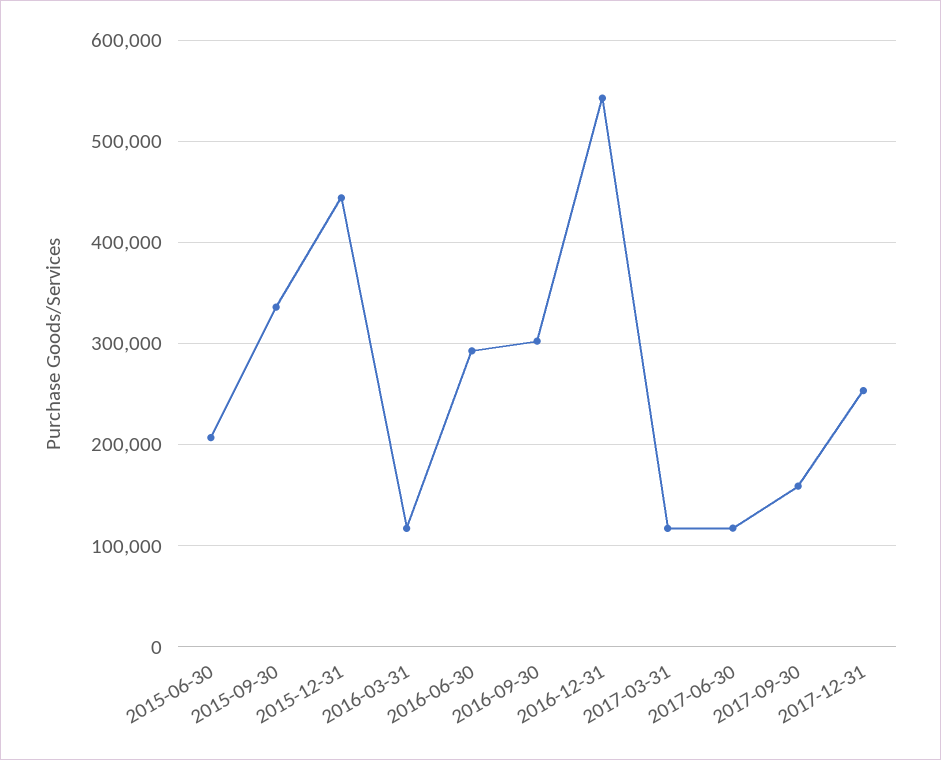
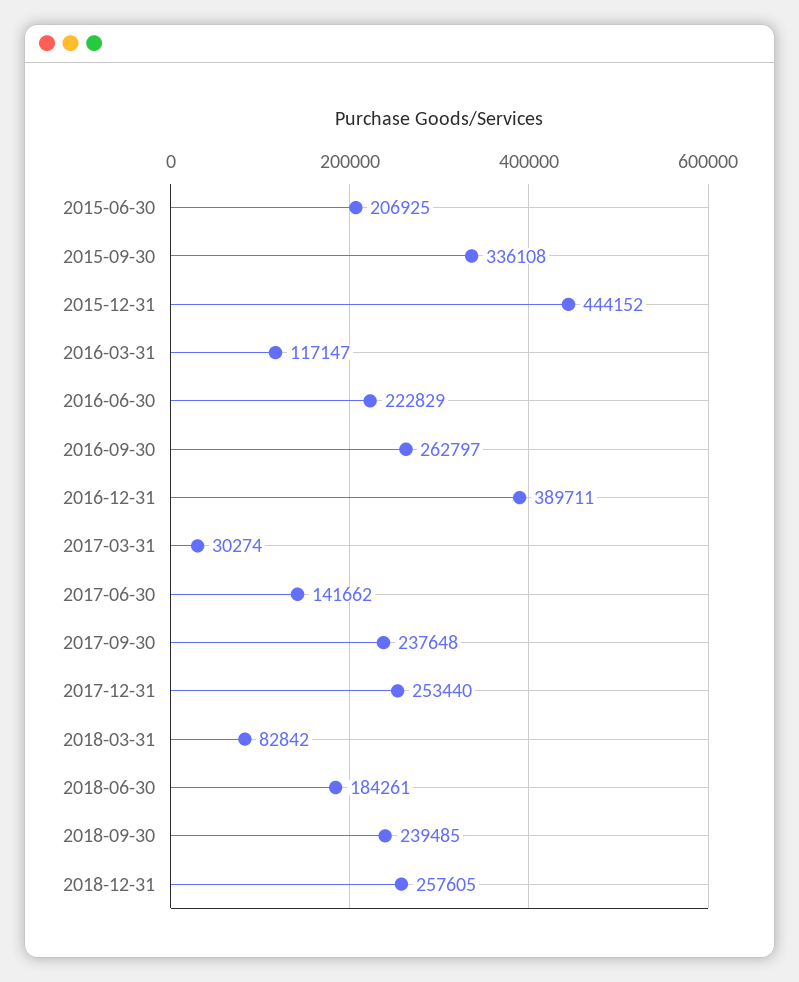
2016-06-30: 290000 -> 222829
2016-09-30: 300000 -> 262797
2016-12-31: 540000 -> 389711
2017-03-31: 120000 -> 30274
2017-06-30: 120000 -> 141662
2017-09-30: 160000 -> 237648
2018-03-31: none -> 82842
2018-06-30: none -> 184261
2018-09-30: none -> 239485
2018-12-31: none -> 257605

